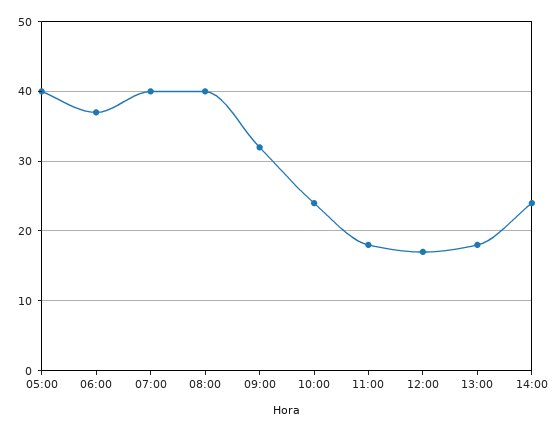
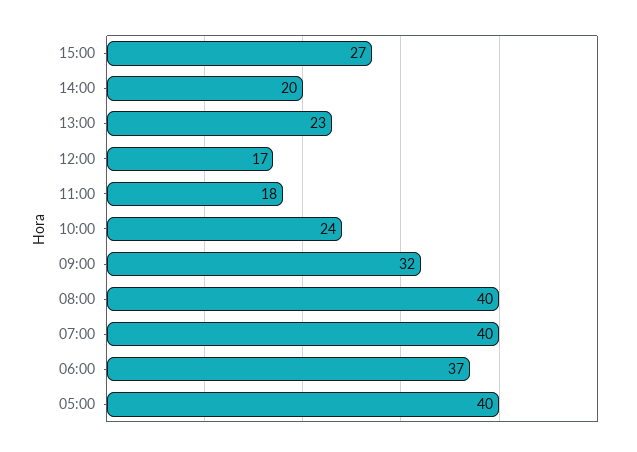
13:00: 18 -> 23
14:00: 24 -> 20
15:00: none -> 27

